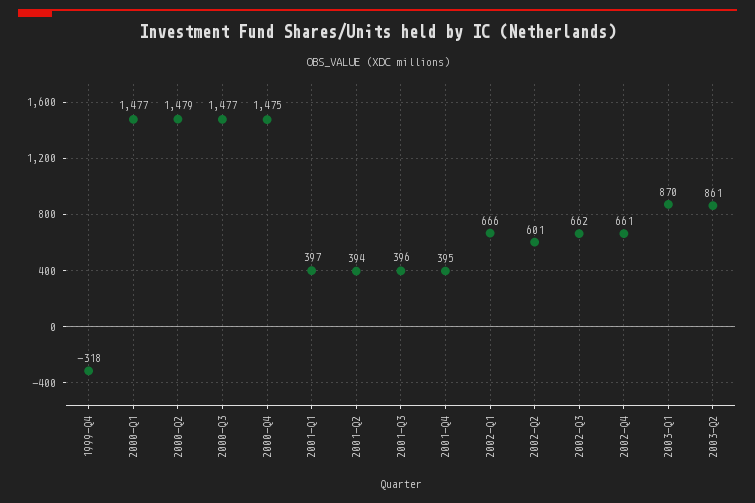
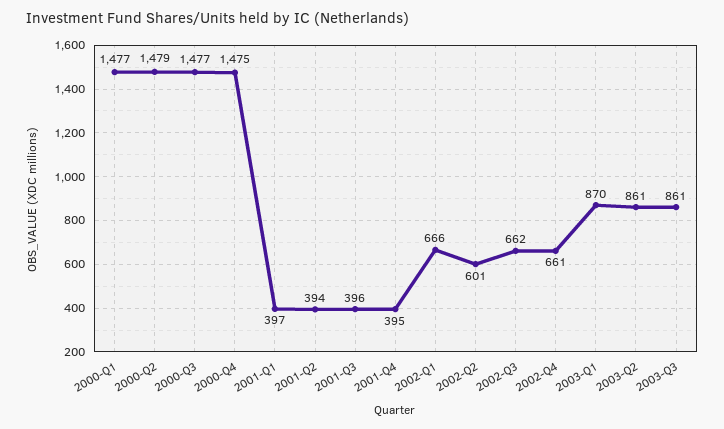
1999-Q4: -318 -> none
2003-Q3: none -> 861

